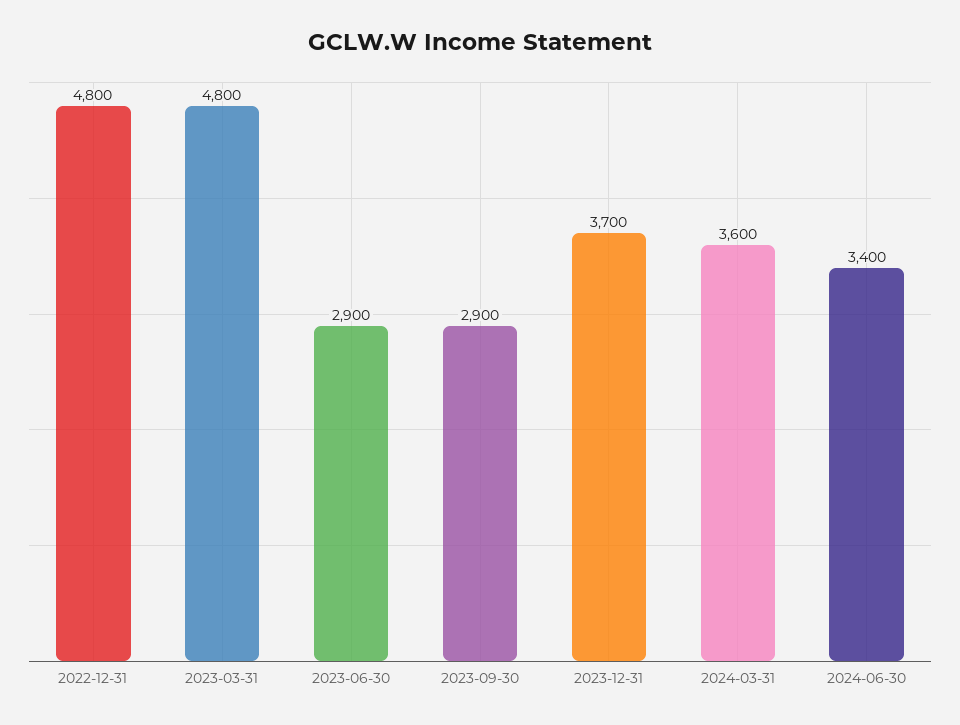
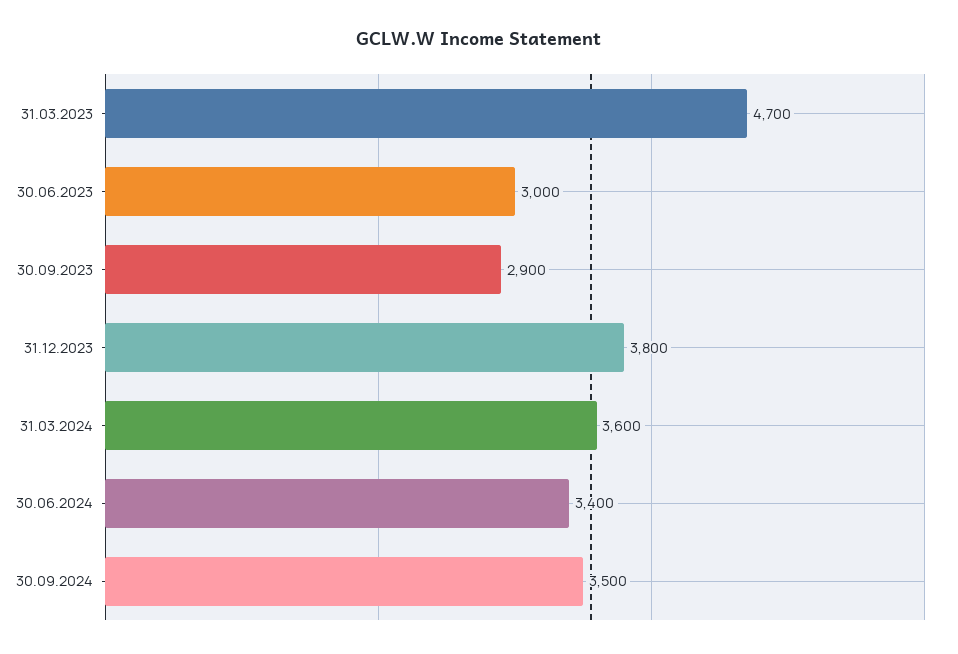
2022-12-31: 4800 -> none
2023-03-31: 4800 -> 4700
2023-06-30: 2900 -> 3000
2023-12-31: 3700 -> 3800
30.09.2024: none -> 3500

